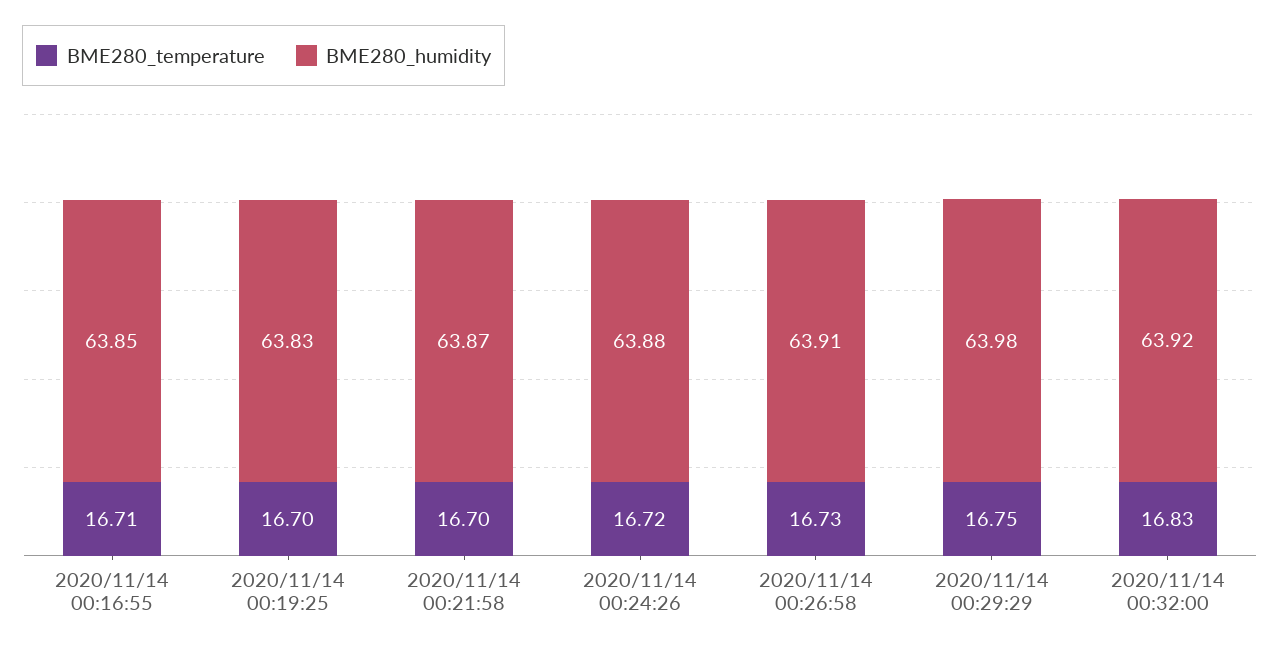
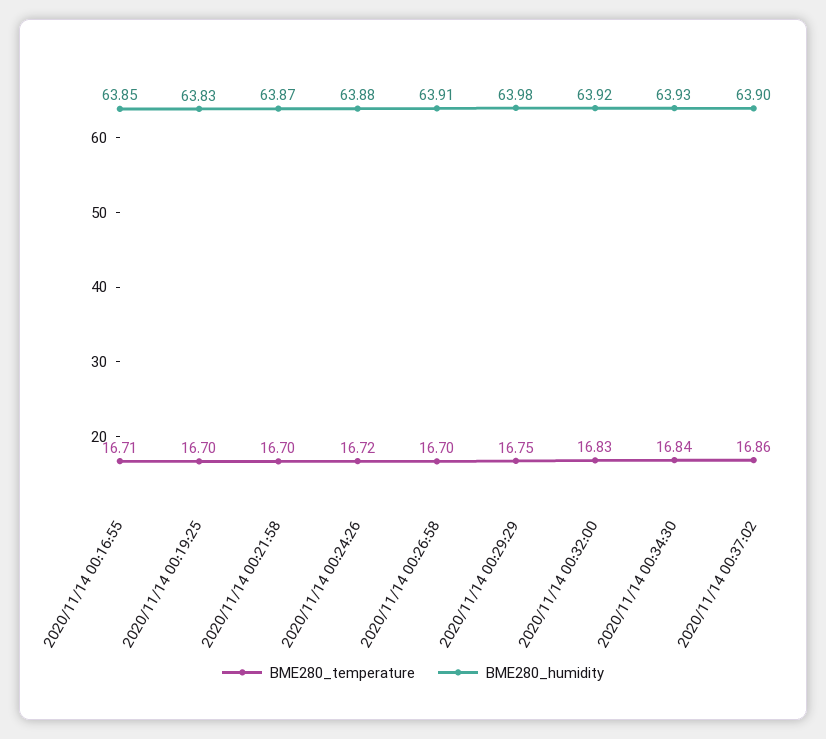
BME280_temperature, 2020/11/14 00:26:58: 16.73 -> 16.7
BME280_temperature, 2020/11/14 00:34:30: none -> 16.84
BME280_humidity, 2020/11/14 00:34:30: none -> 63.93
BME280_temperature, 2020/11/14 00:37:02: none -> 16.86
BME280_humidity, 2020/11/14 00:37:02: none -> 63.9

